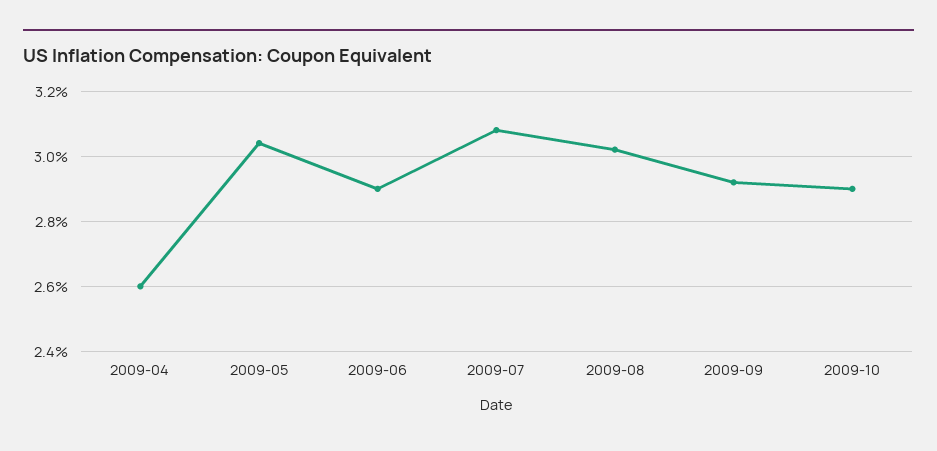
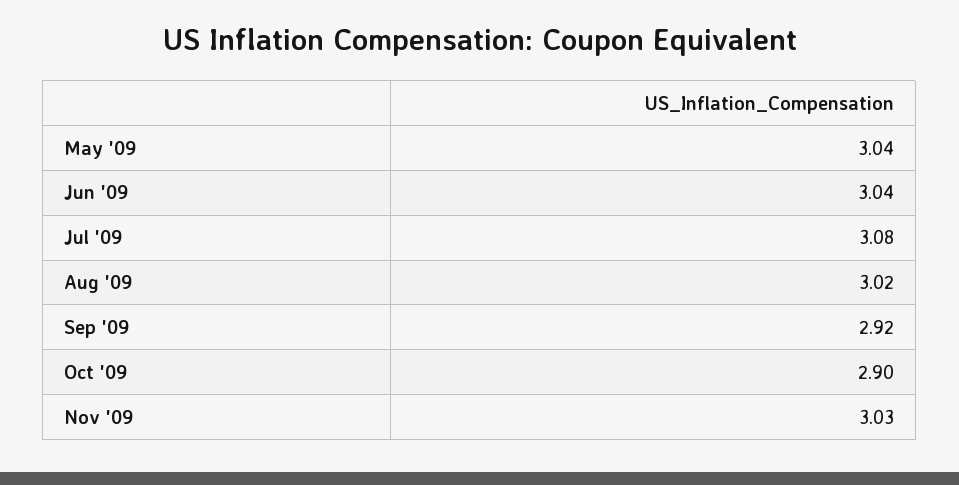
2009-04: 2.6 -> none
2009-06: 2.9 -> 3.04
Nov '09: none -> 3.03

